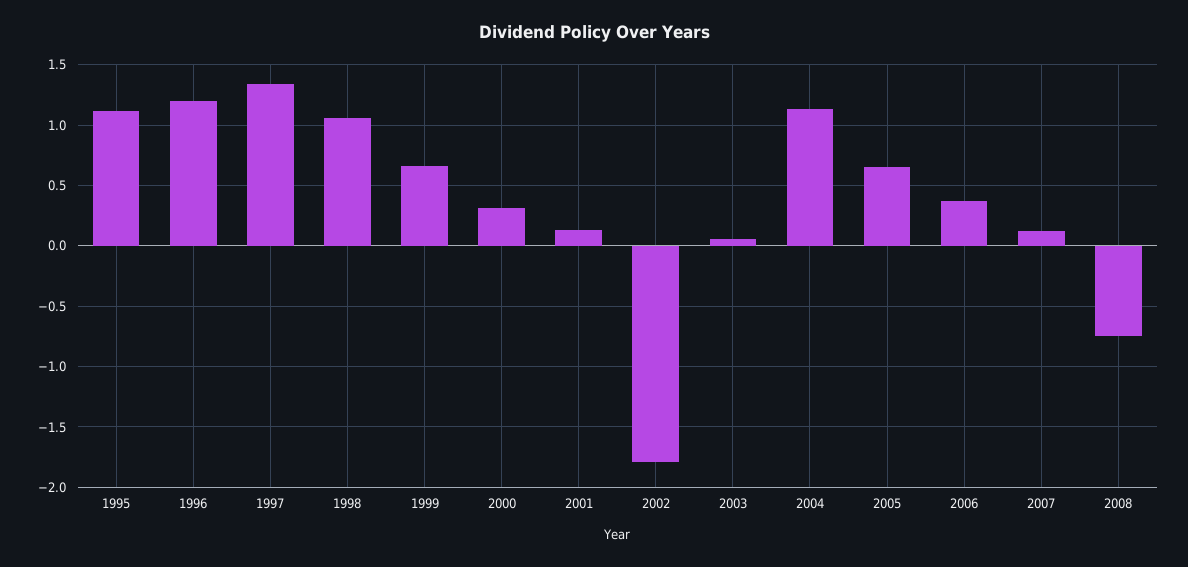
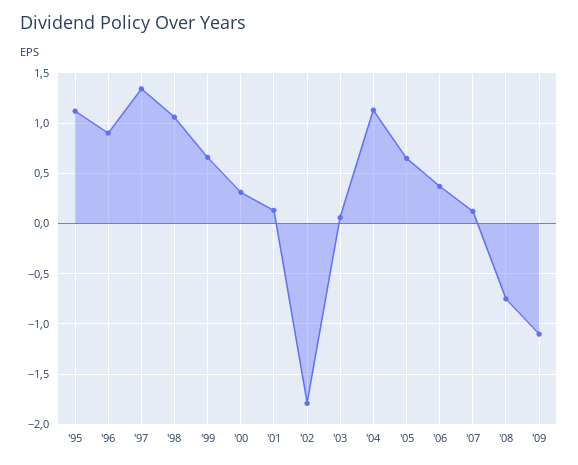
1996: 1.2 -> 0.9
'09: none -> -1.1

